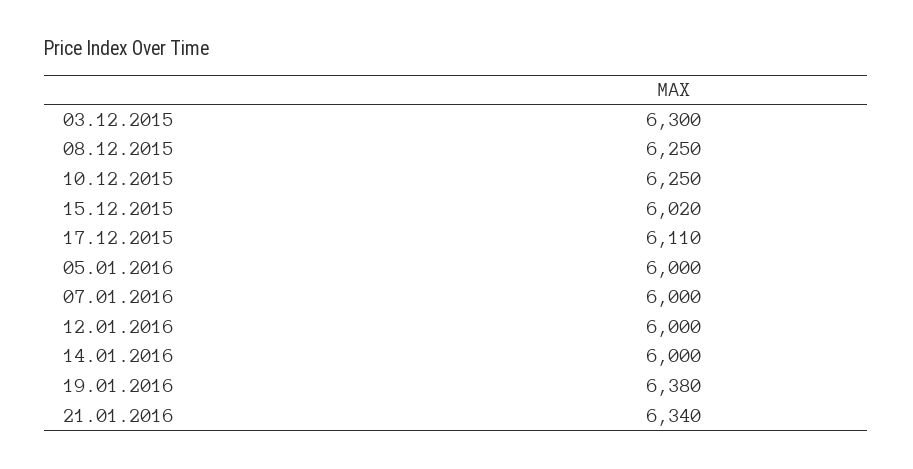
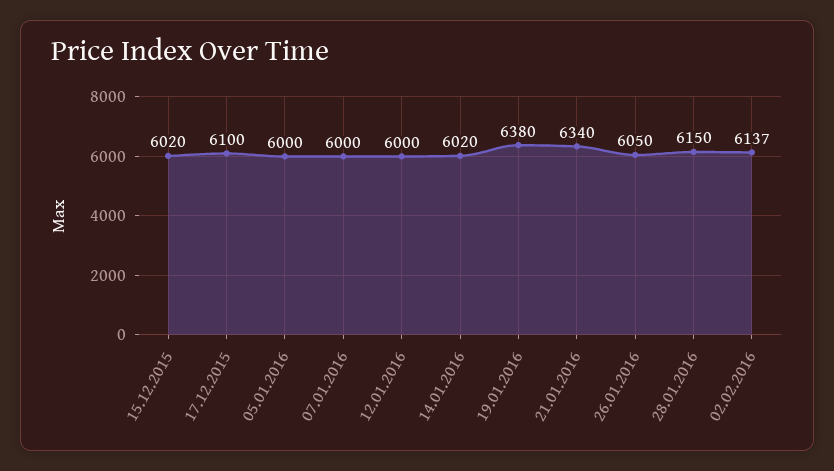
03.12.2015: 6300 -> none
08.12.2015: 6250 -> none
10.12.2015: 6250 -> none
17.12.2015: 6110 -> 6100
14.01.2016: 6000 -> 6020
26.01.2016: none -> 6050
28.01.2016: none -> 6150
02.02.2016: none -> 6137

